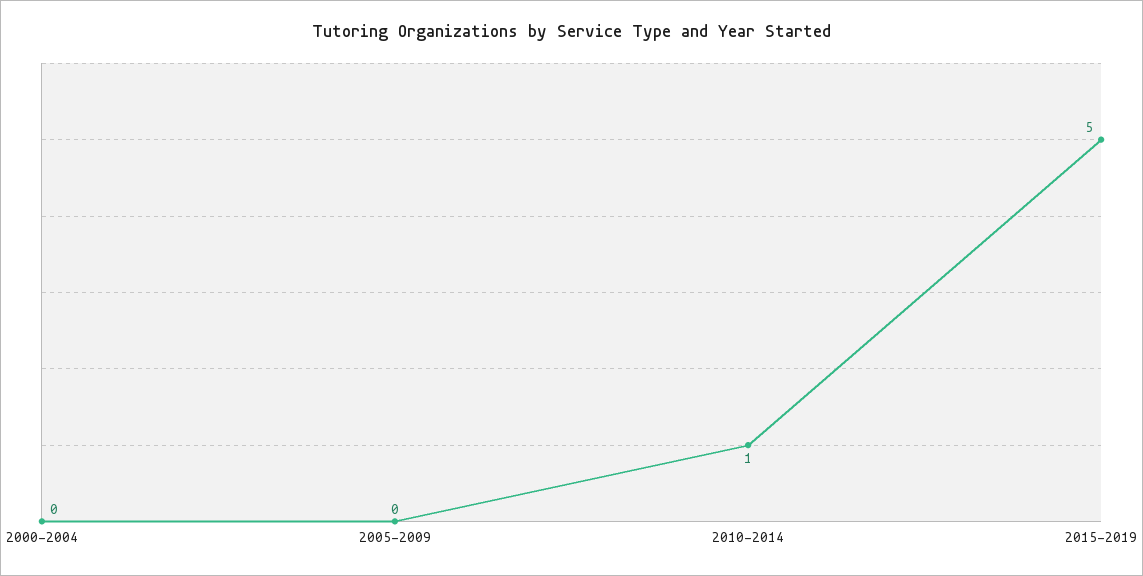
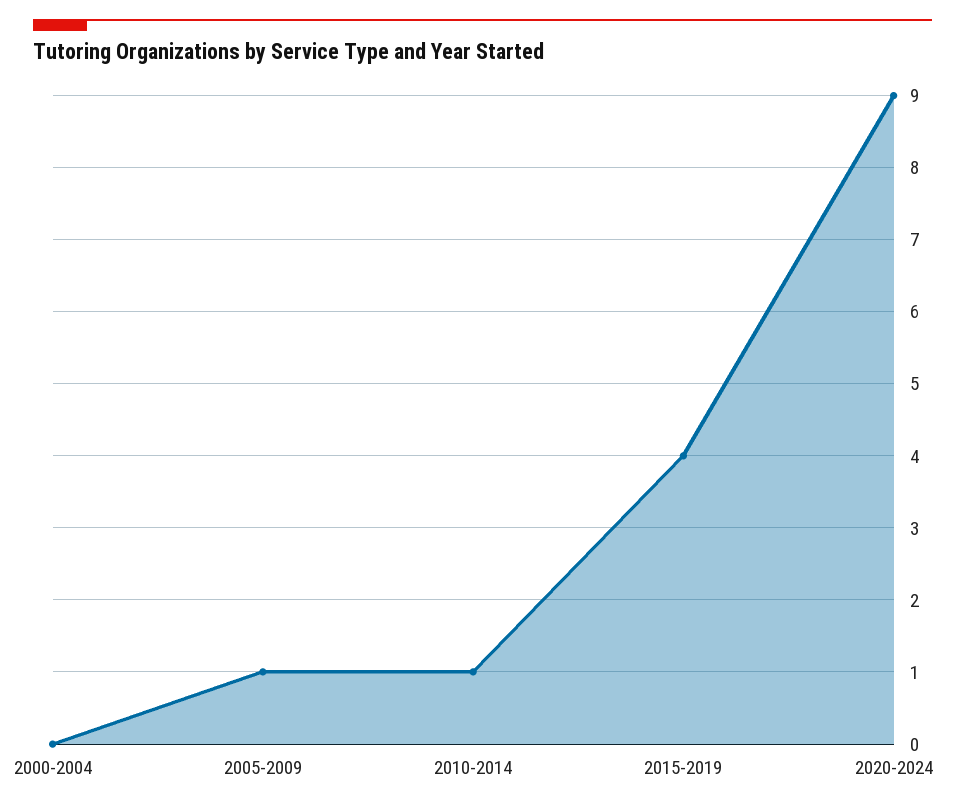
2005-2009: 0 -> 1
2015-2019: 5 -> 4
2020-2024: none -> 9

